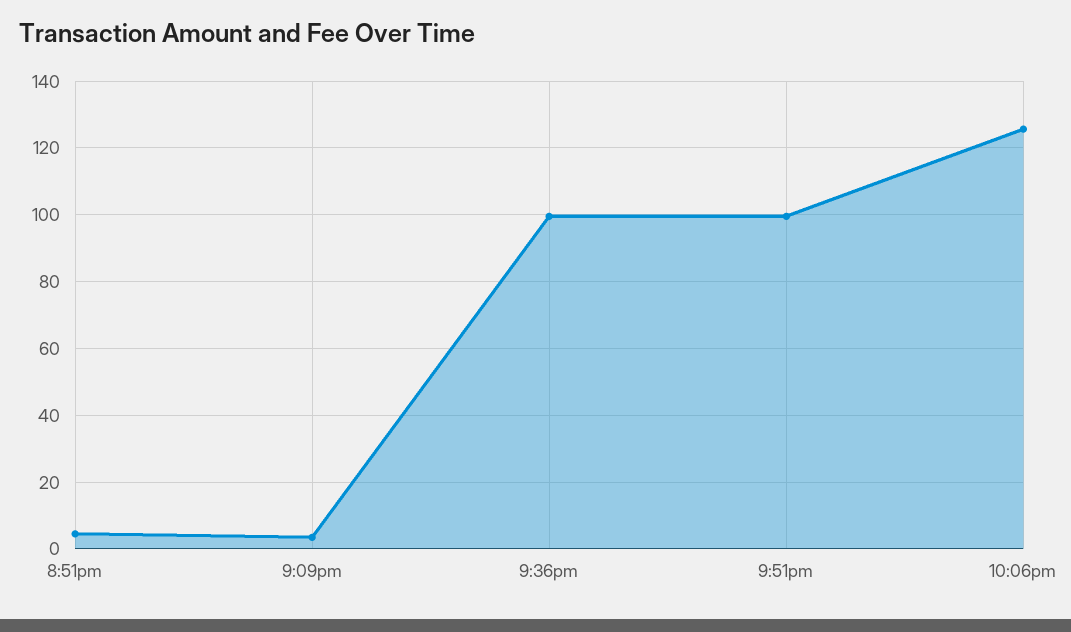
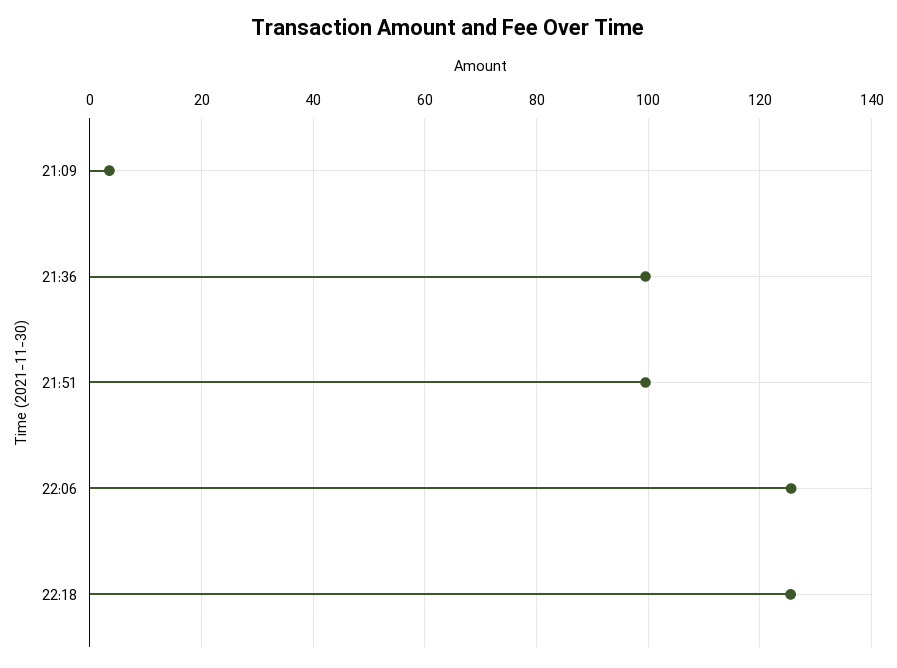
8:51pm: 4 -> none
22:18: none -> 126

